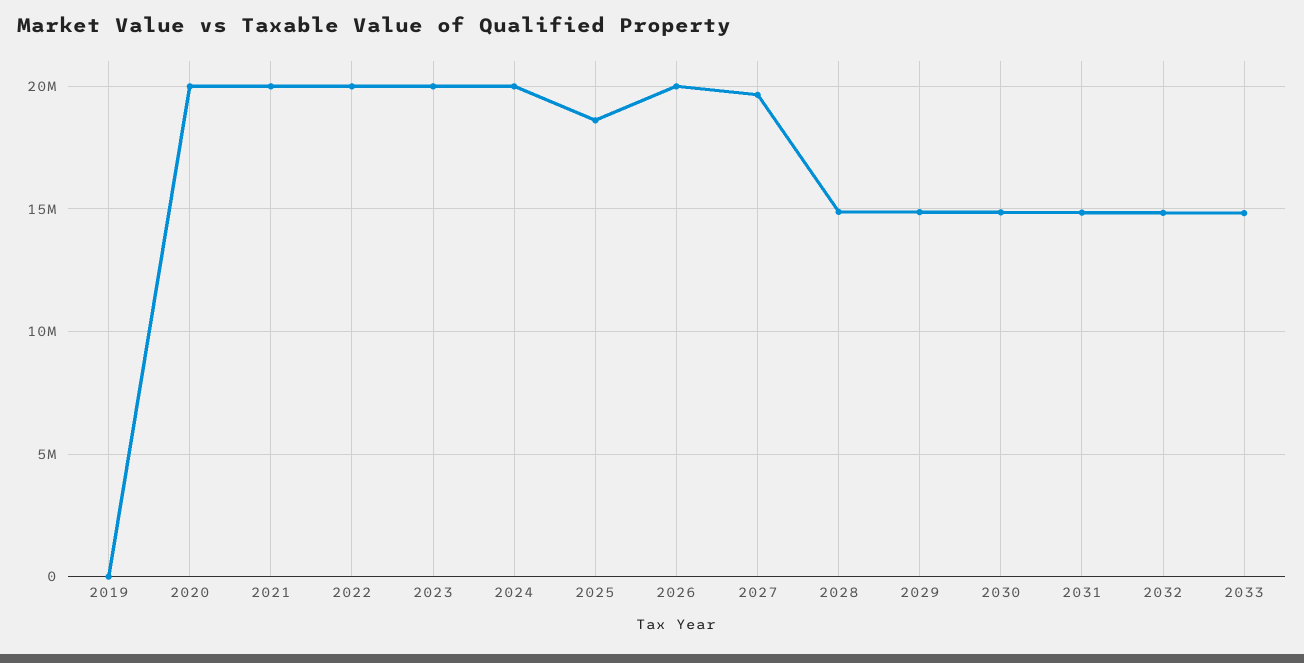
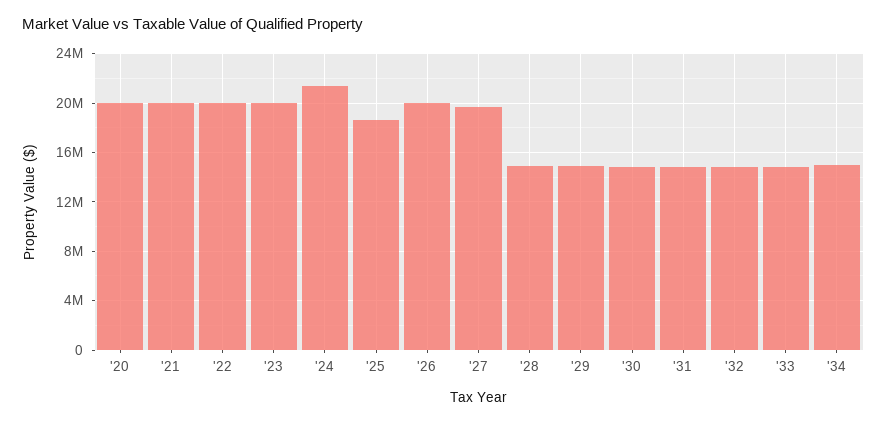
2019: 0 -> none
2024: 20000000 -> 21500000
'34: none -> 15000000

